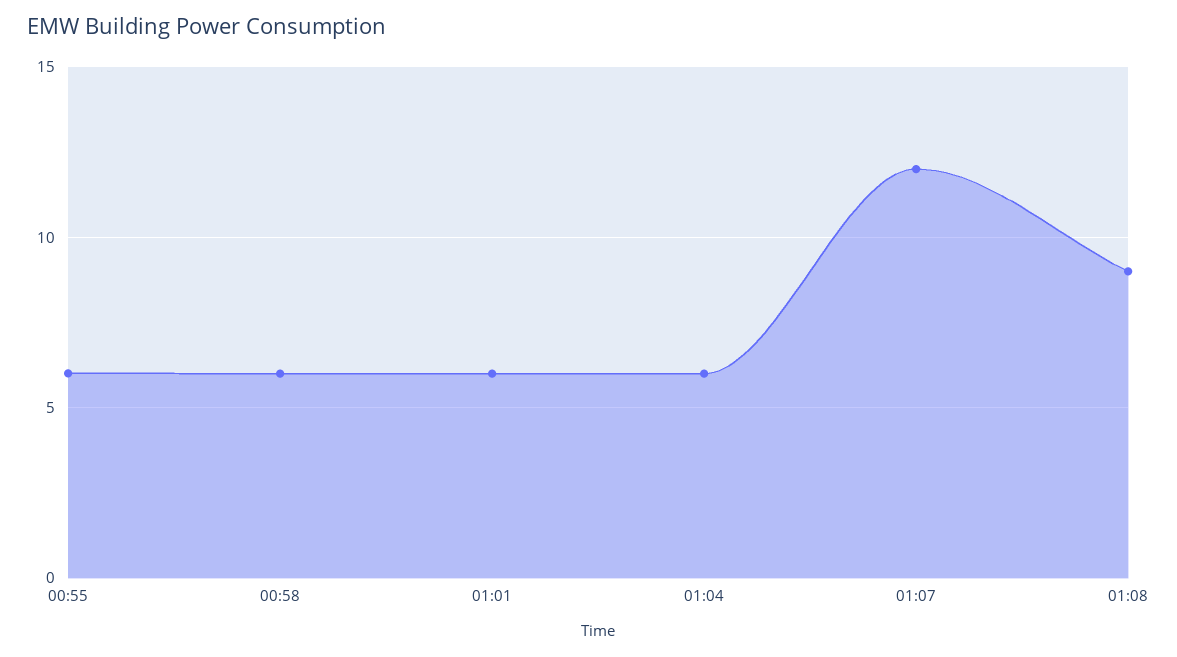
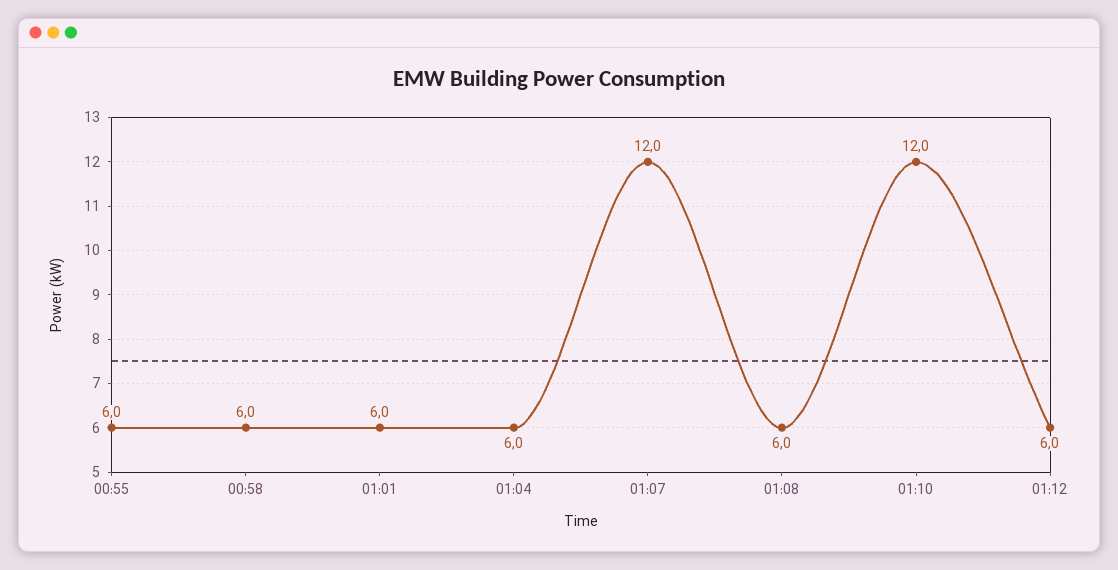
01:08: 9 -> 6
01:10: none -> 12
01:12: none -> 6

